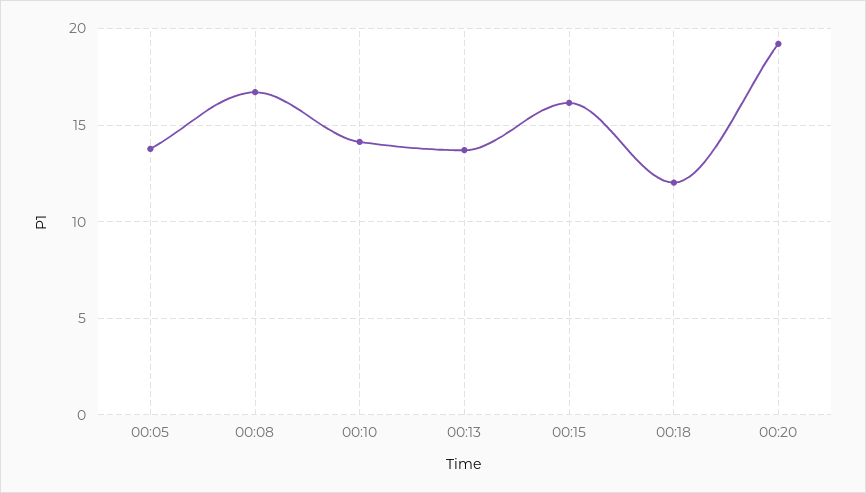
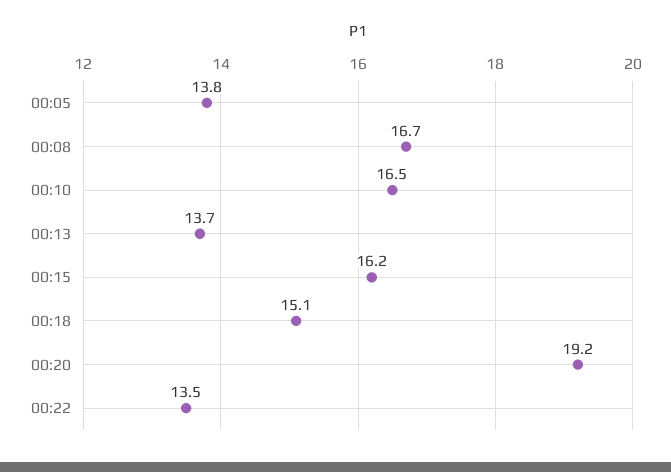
00:10: 14 -> 16.5
00:18: 12 -> 15.1
00:22: none -> 13.5

